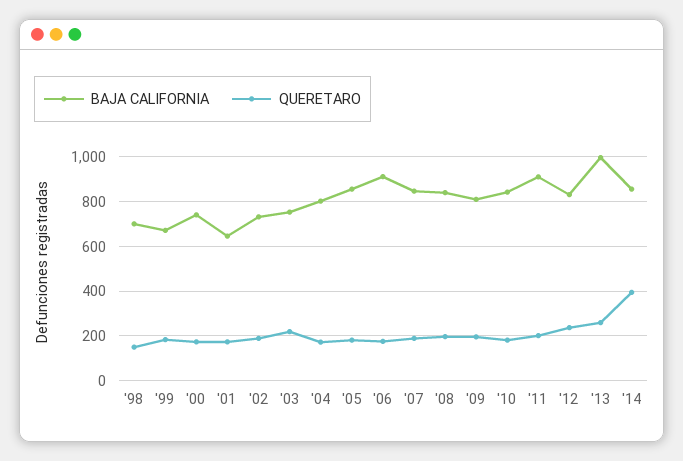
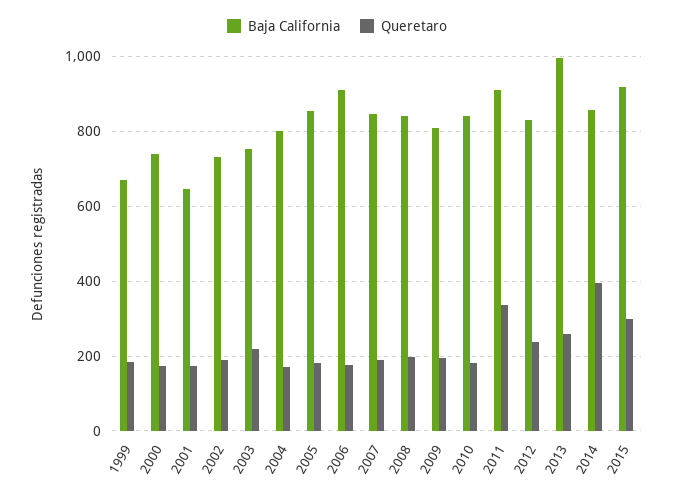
BAJA CALIFORNIA, '98: 700 -> none
QUERETARO, '98: 150 -> none
QUERETARO, '11: 200 -> 340
BAJA CALIFORNIA, 2015: none -> 920
QUERETARO, 2015: none -> 300

